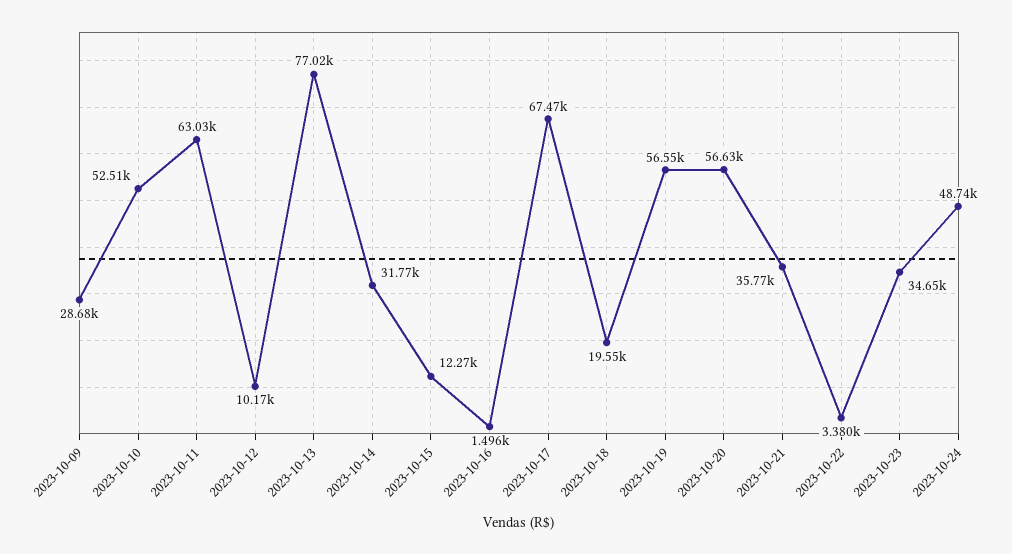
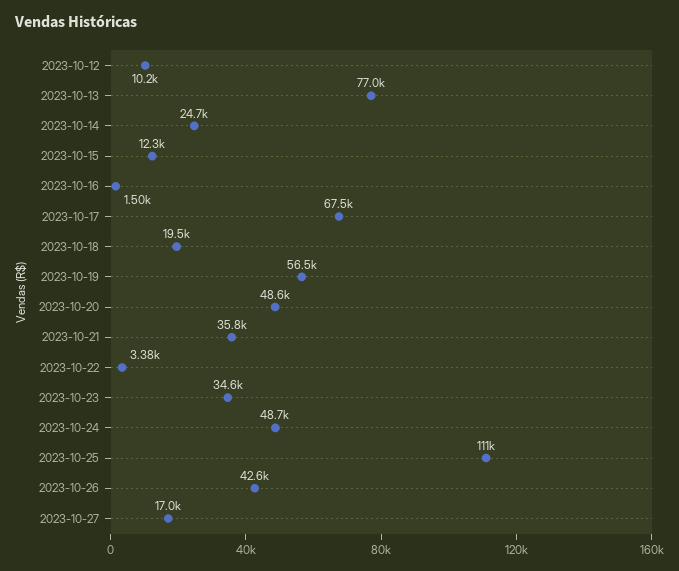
2023-10-09: 28680 -> none
2023-10-10: 52510 -> none
2023-10-11: 63030 -> none
2023-10-14: 31770 -> 24700
2023-10-20: 56630 -> 48600
2023-10-25: none -> 111000
2023-10-26: none -> 42600
2023-10-27: none -> 17000

